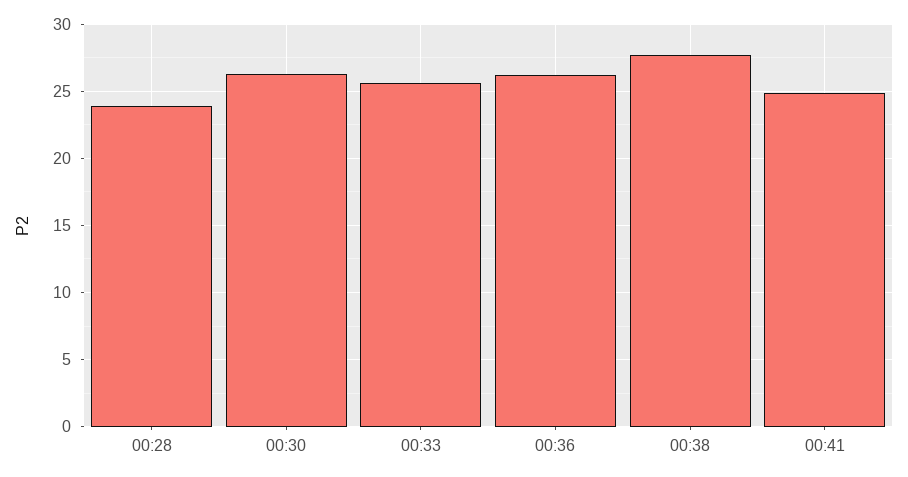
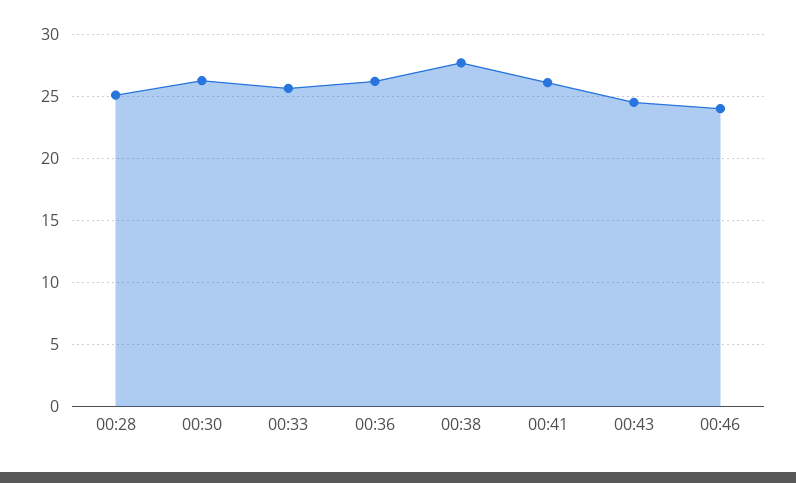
00:28: 24 -> 25
00:41: 25 -> 26
00:43: none -> 24.5
00:46: none -> 24

